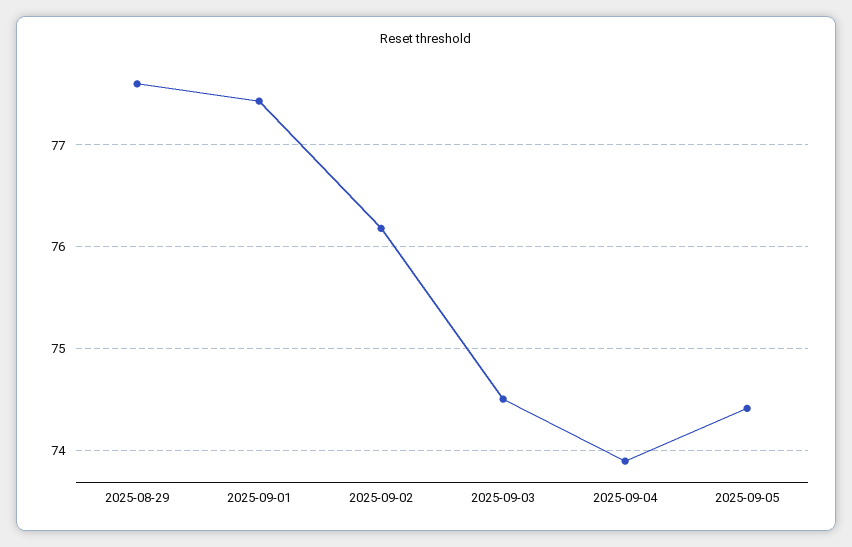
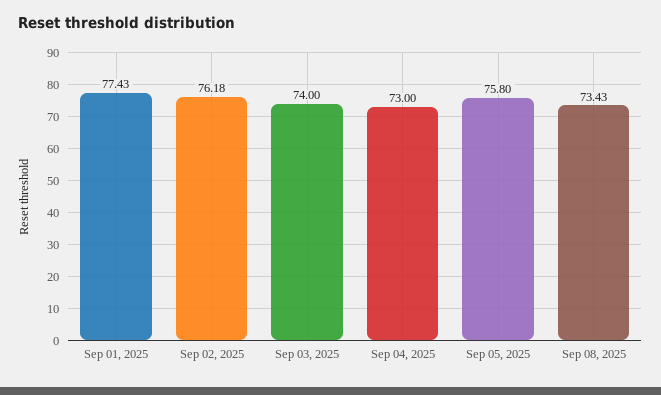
2025-08-29: 77.6 -> none
2025-09-03: 74.5 -> 74
2025-09-04: 73.9 -> 73
2025-09-05: 74.4 -> 75.8
Sep 08, 2025: none -> 73.43

